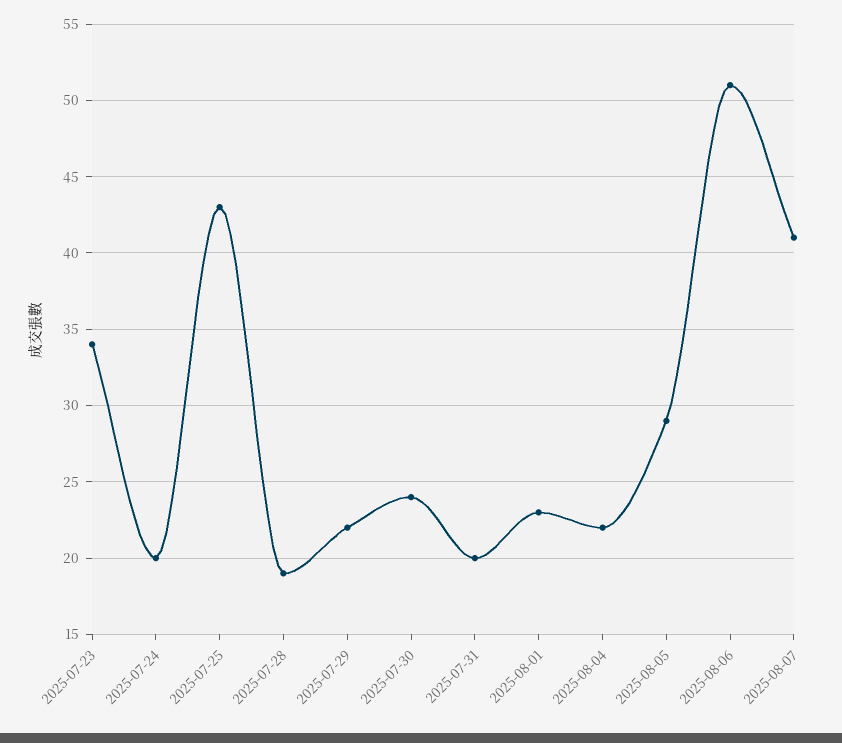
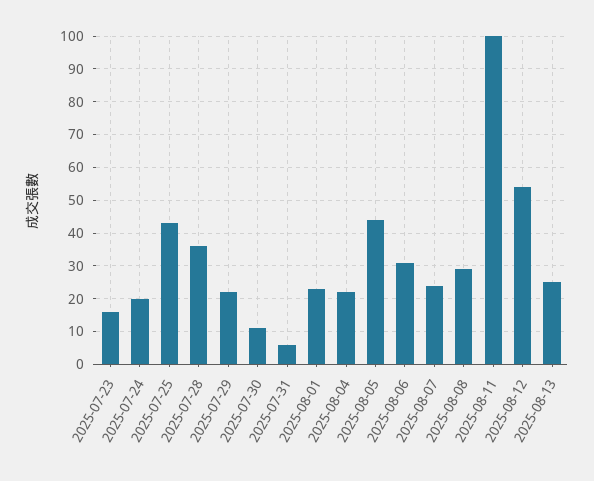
2025-07-23: 34 -> 15
2025-07-28: 19 -> 35
2025-07-30: 24 -> 10
2025-07-31: 20 -> 5
2025-08-05: 29 -> 45
2025-08-06: 51 -> 30
2025-08-07: 41 -> 25
2025-08-08: none -> 30
2025-08-11: none -> 100
2025-08-12: none -> 55
2025-08-13: none -> 25

